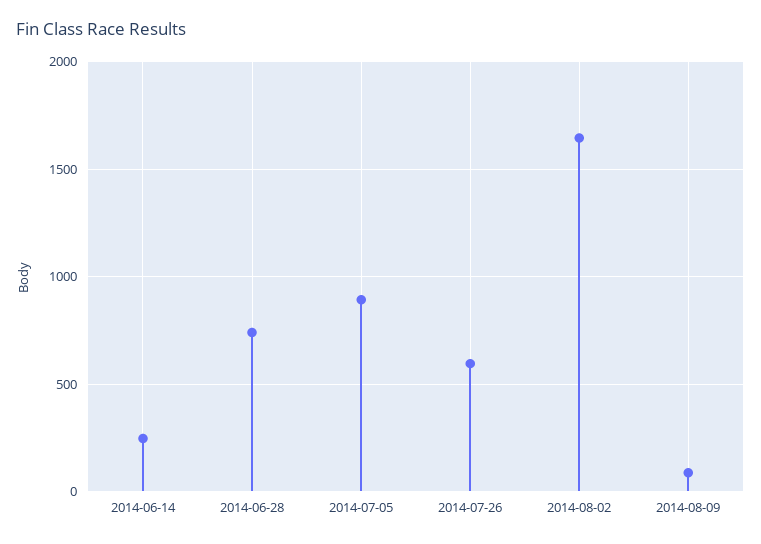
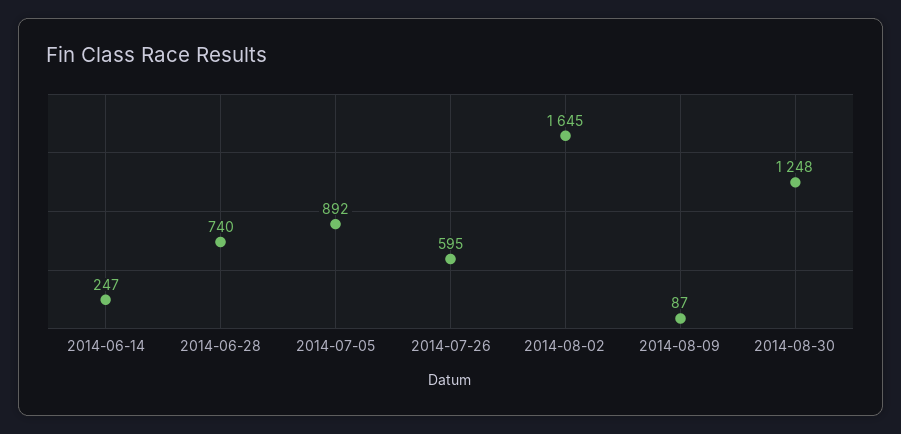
2014-08-30: none -> 1248

